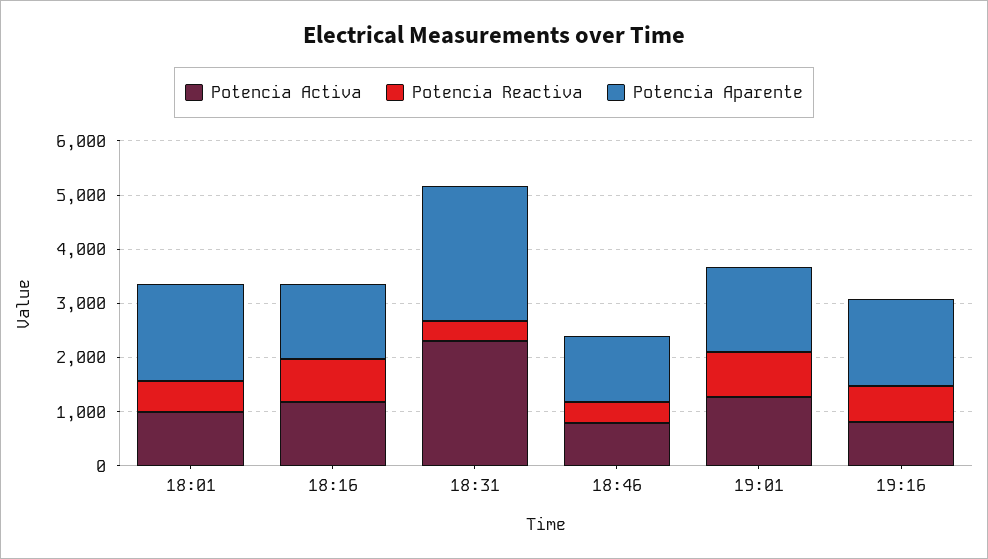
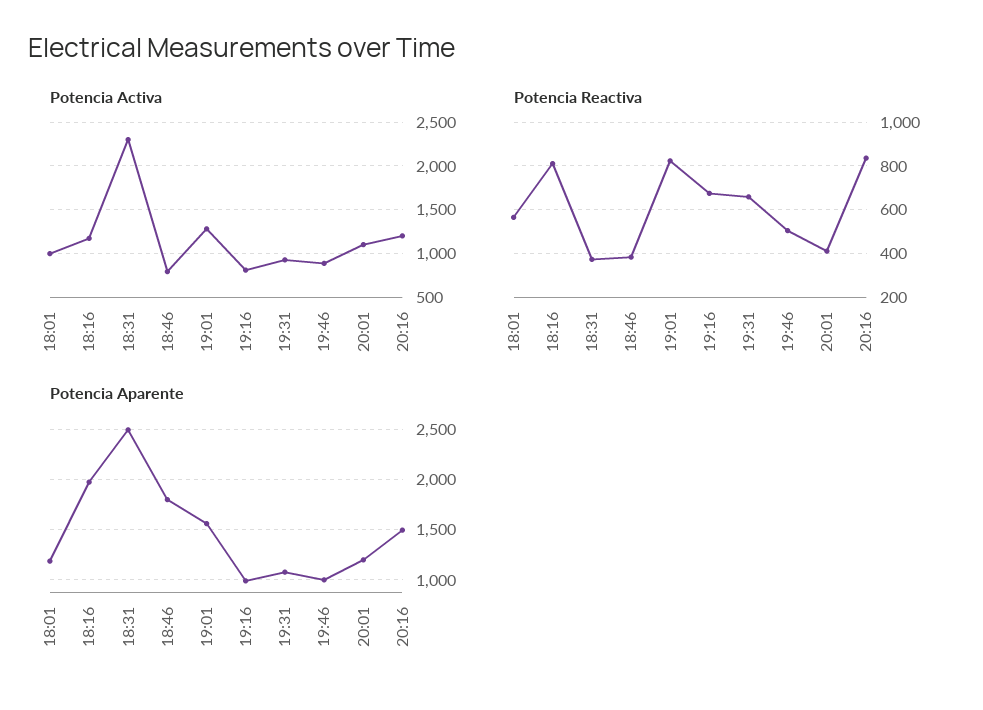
Potencia Aparente, 18:01: 1800 -> 1200
Potencia Aparente, 18:16: 1400 -> 2000
Potencia Aparente, 18:46: 1200 -> 1800
Potencia Aparente, 19:16: 1600 -> 1000
Potencia Activa, 19:31: none -> 900
Potencia Activa, 19:46: none -> 900
Potencia Activa, 20:01: none -> 1100
Potencia Activa, 20:16: none -> 1200
Potencia Reactiva, 19:31: none -> 650
Potencia Reactiva, 19:46: none -> 500
Potencia Reactiva, 20:01: none -> 400
Potencia Reactiva, 20:16: none -> 850
Potencia Aparente, 19:31: none -> 1100
Potencia Aparente, 19:46: none -> 1000
Potencia Aparente, 20:01: none -> 1200
Potencia Aparente, 20:16: none -> 1500

